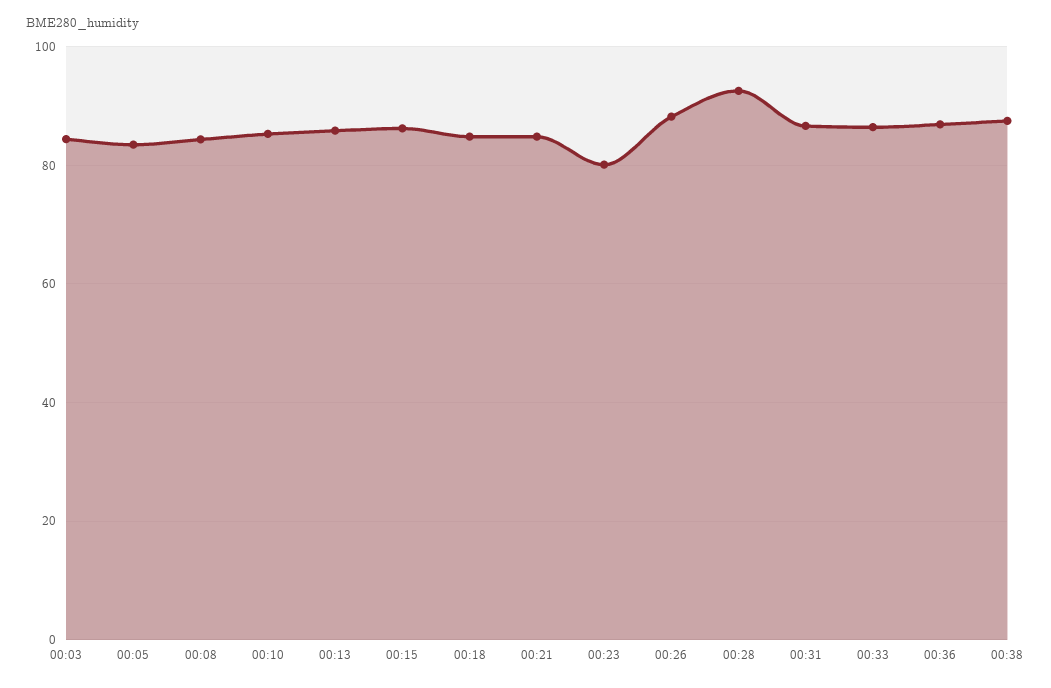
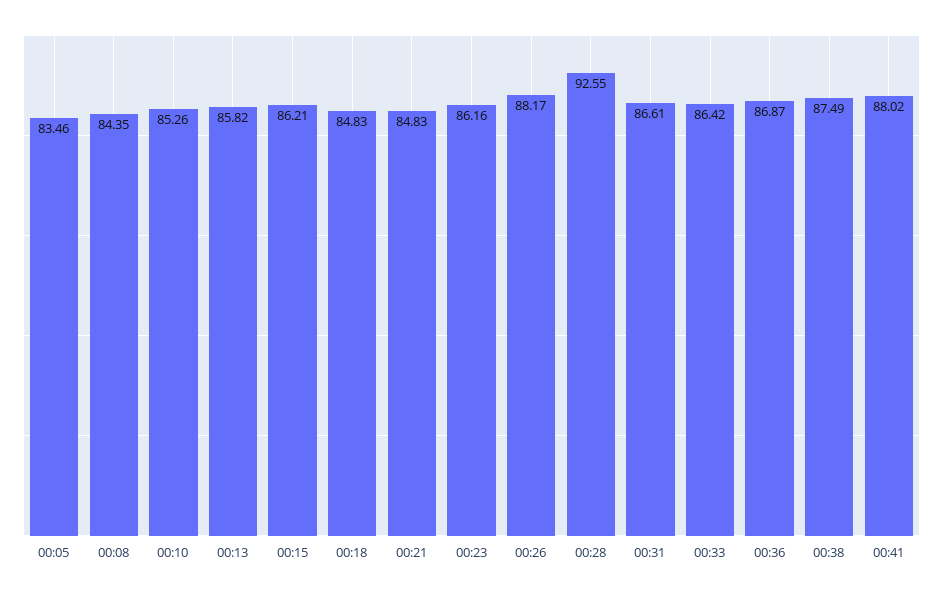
00:03: 84 -> none
00:23: 80 -> 86.16
00:41: none -> 88.02

